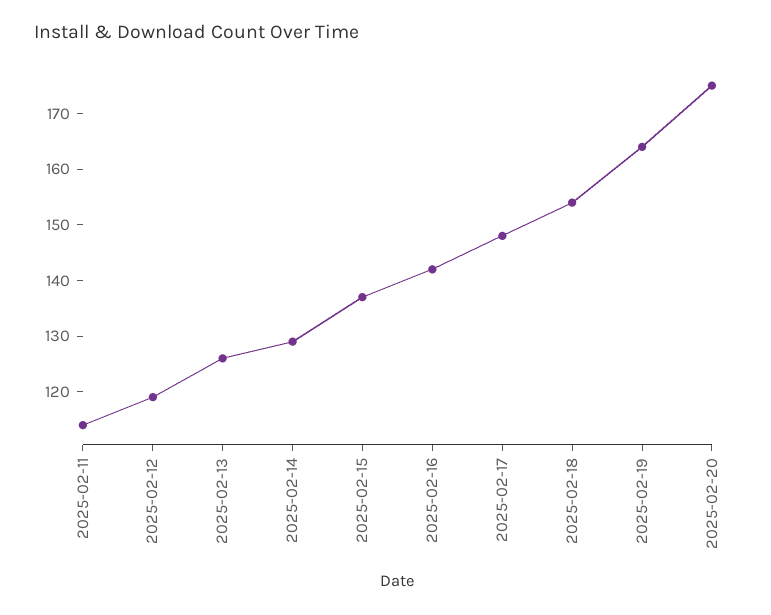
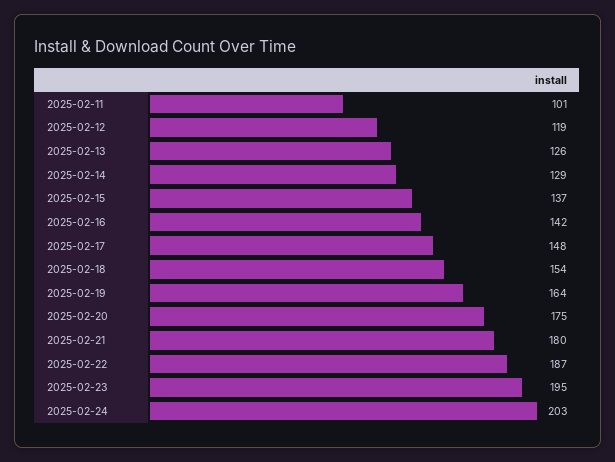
2025-02-11: 115 -> 101
2025-02-21: none -> 180
2025-02-22: none -> 187
2025-02-23: none -> 195
2025-02-24: none -> 203

